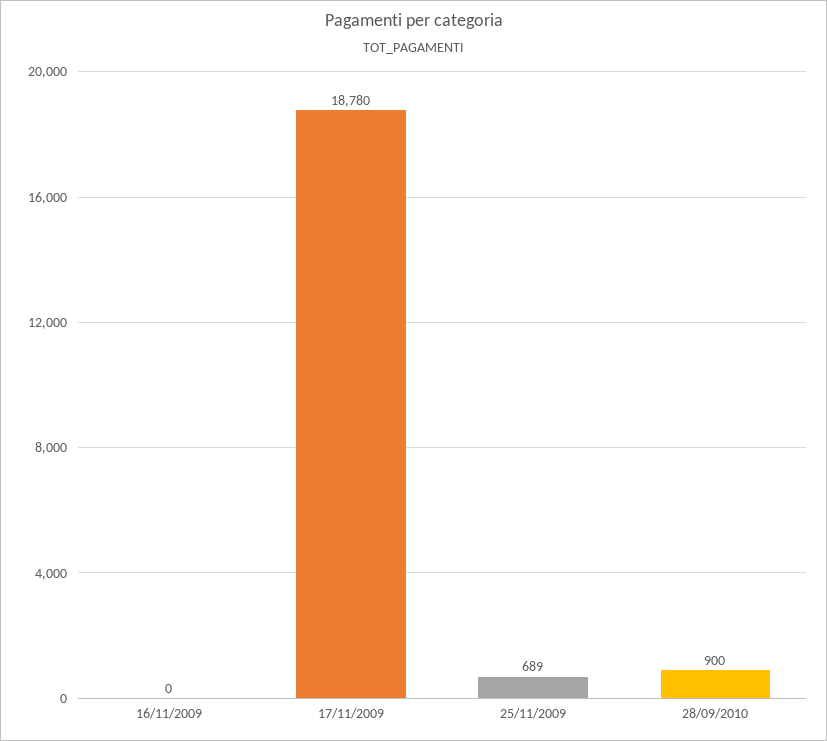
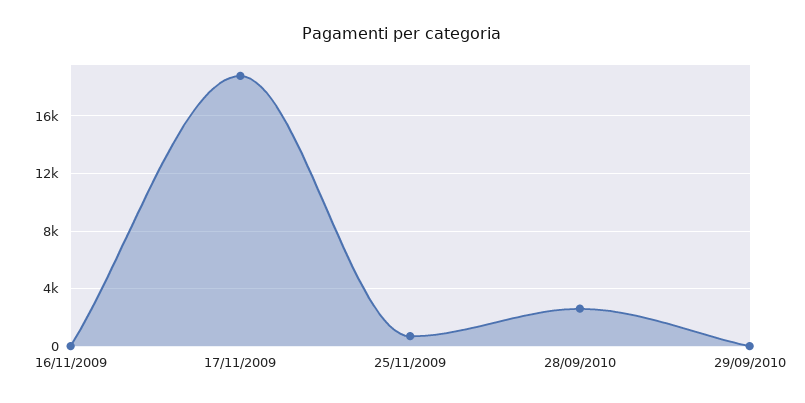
28/09/2010: 900 -> 2500
29/09/2010: none -> 0

